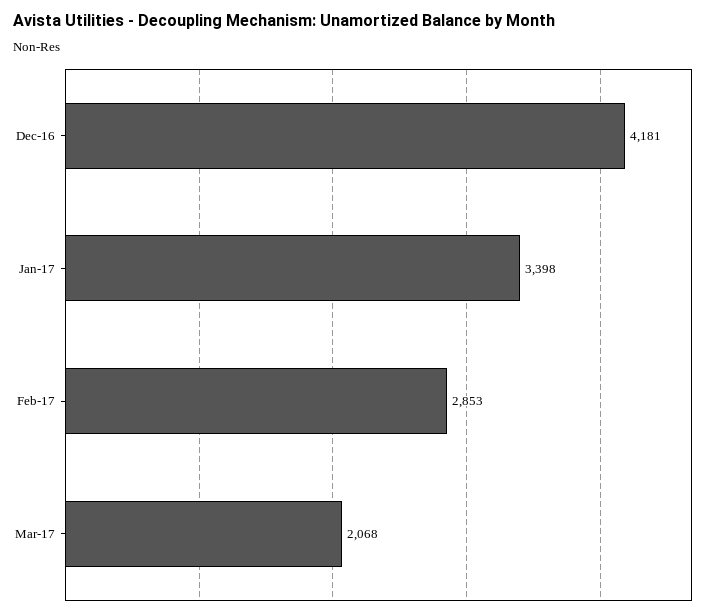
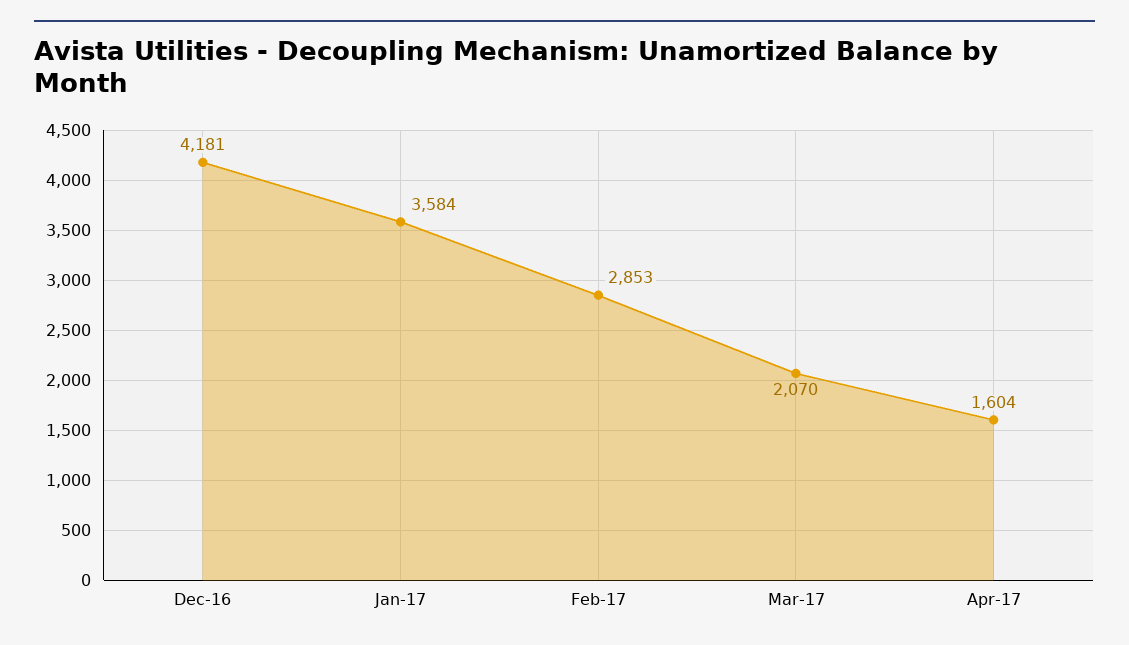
Jan-17: 3398 -> 3584
Mar-17: 2068 -> 2070
Apr-17: none -> 1604

